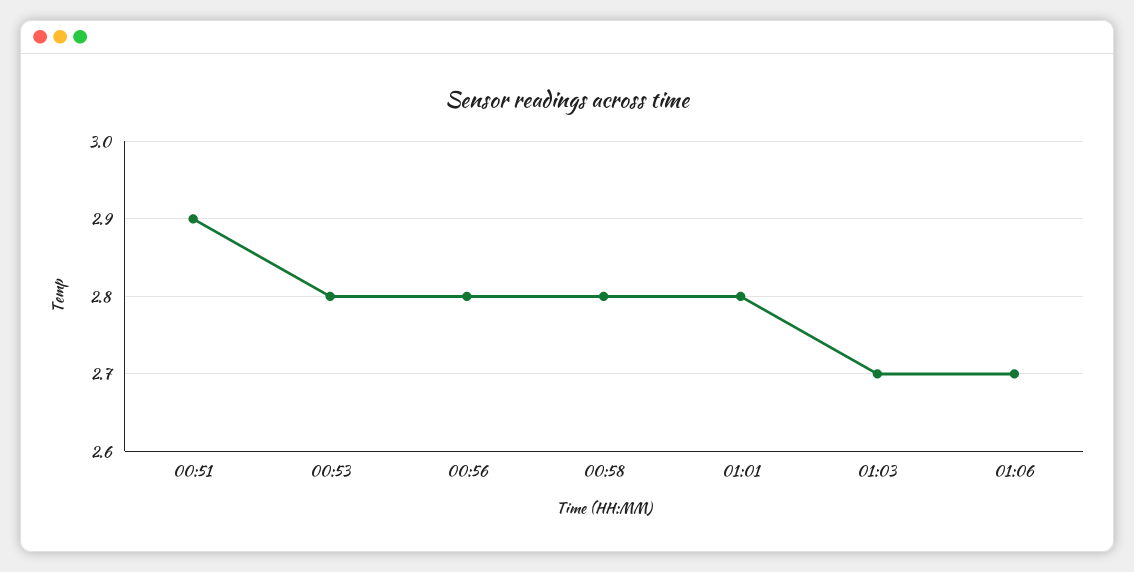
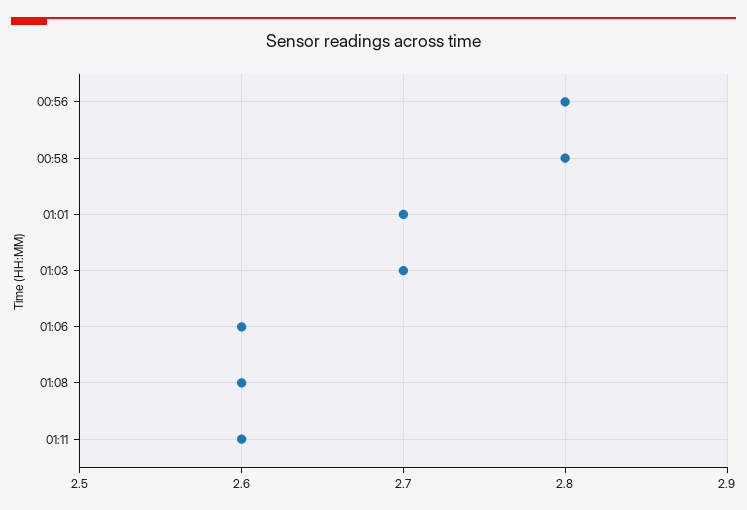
00:51: 2.9 -> none
00:53: 2.8 -> none
01:01: 2.8 -> 2.7
01:06: 2.7 -> 2.6
01:08: none -> 2.6
01:11: none -> 2.6

